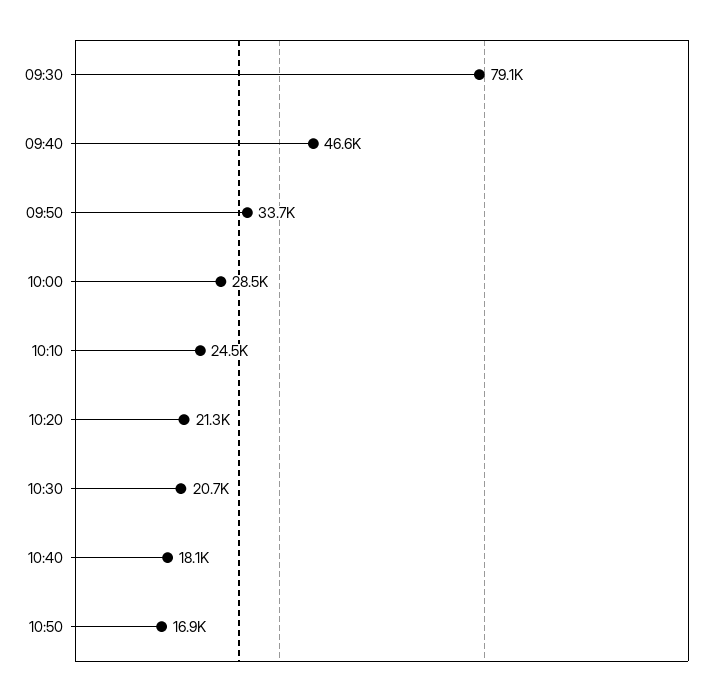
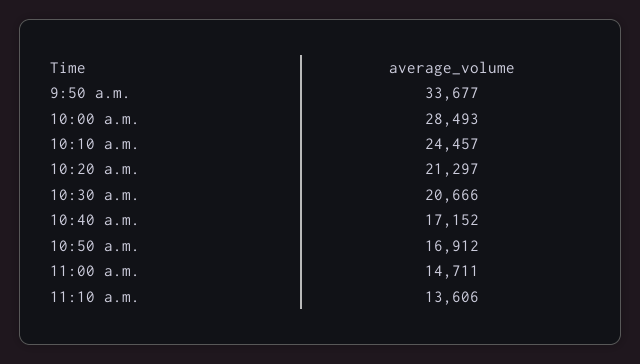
09:30: 79100 -> none
09:40: 46600 -> none
10:40: 18100 -> 17152
11:00 a.m.: none -> 14711
11:10 a.m.: none -> 13606

